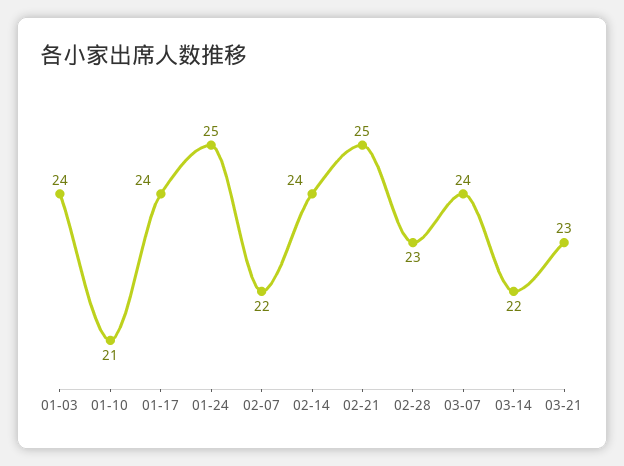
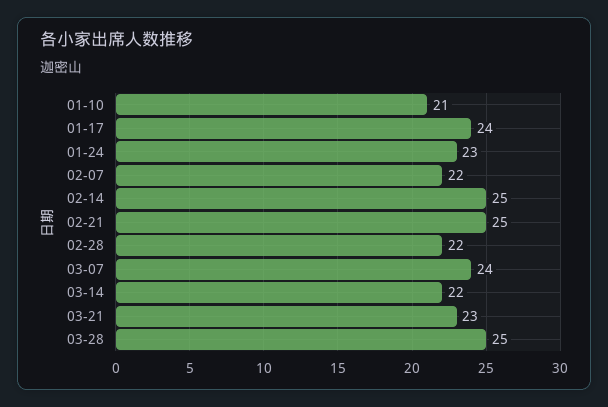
01-03: 24 -> none
01-24: 25 -> 23
02-14: 24 -> 25
02-28: 23 -> 22
03-28: none -> 25

